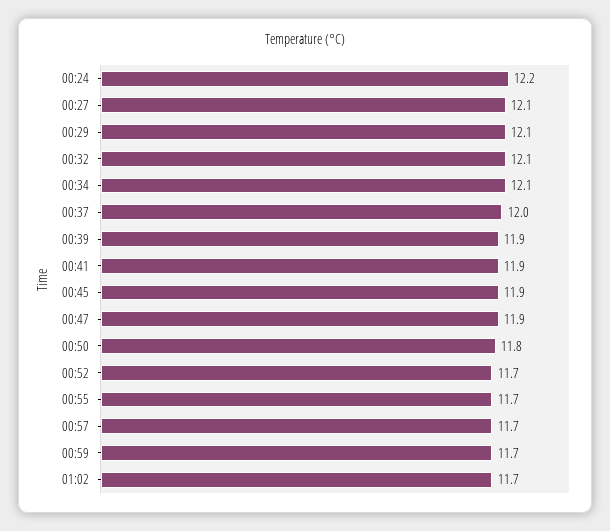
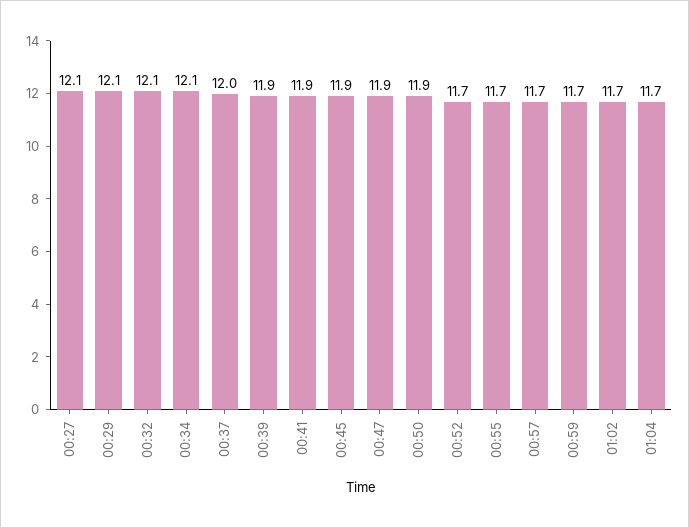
00:24: 12.2 -> none
00:50: 11.8 -> 11.9
01:04: none -> 11.7

